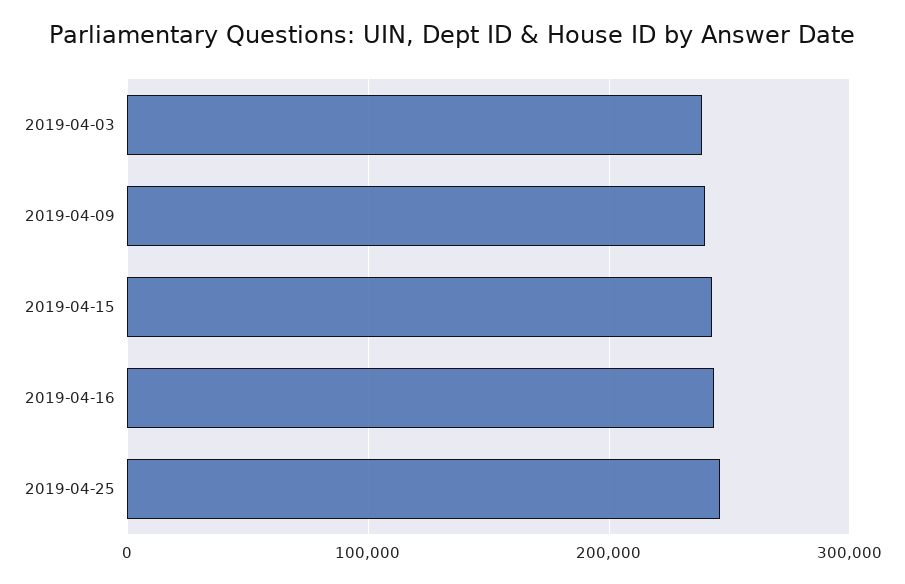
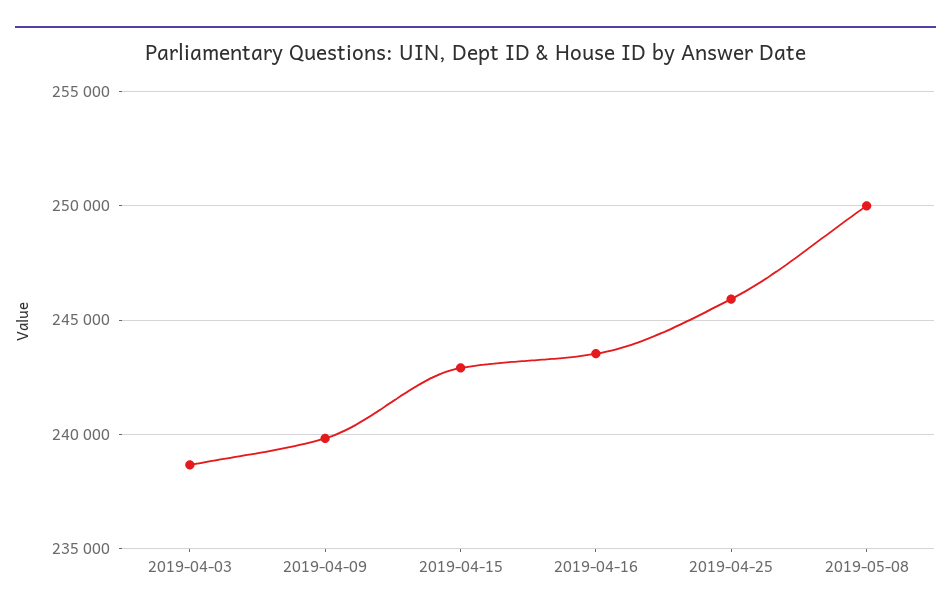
2019-05-08: none -> 250000

